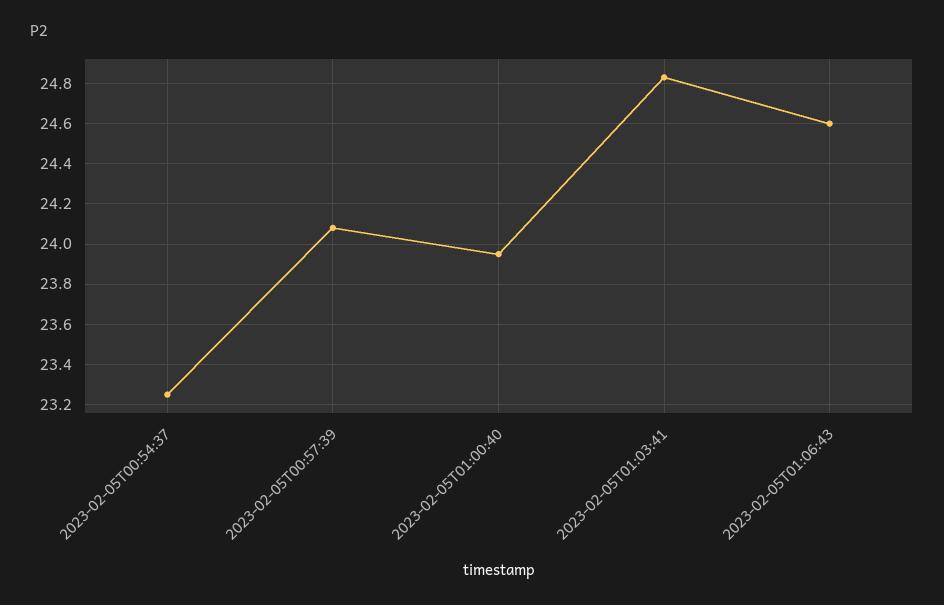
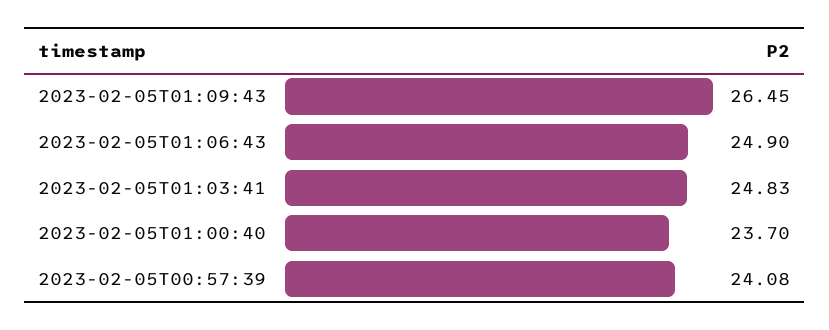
2023-02-05T00:54:37: 23.25 -> none
2023-02-05T01:00:40: 23.95 -> 23.7
2023-02-05T01:06:43: 24.6 -> 24.9
2023-02-05T01:09:43: none -> 26.45

